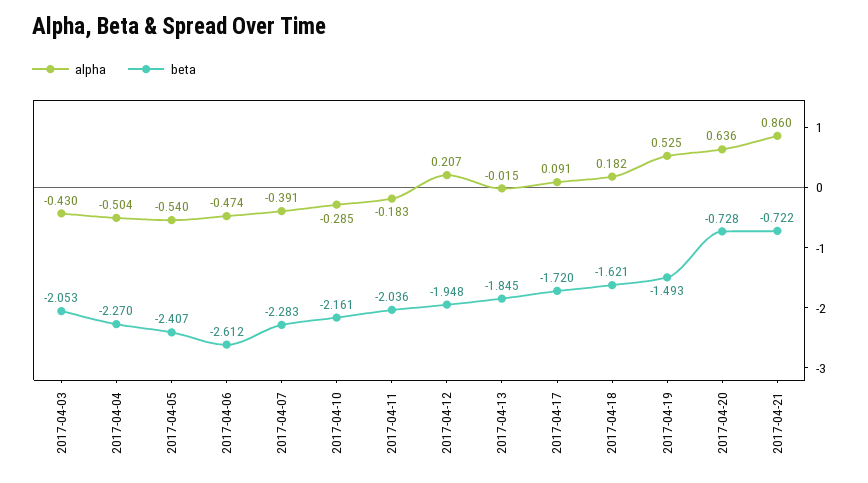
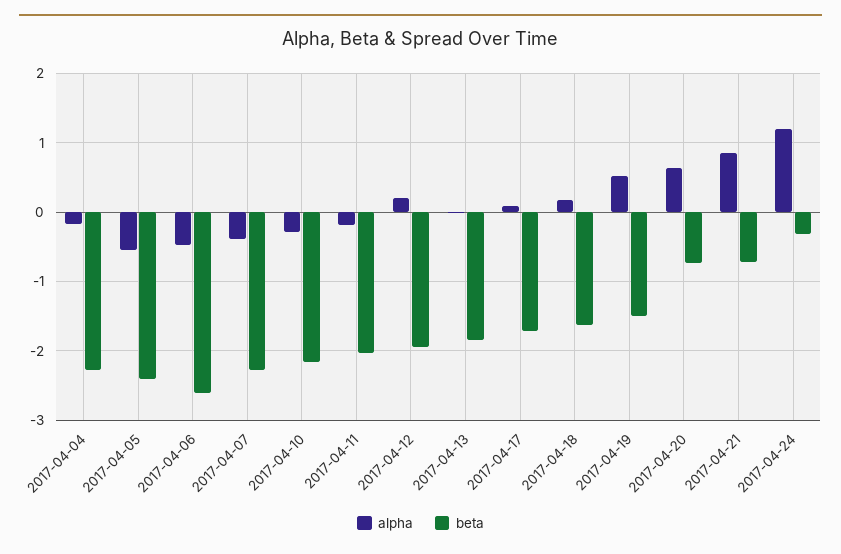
alpha, 2017-04-03: -0.43 -> none
beta, 2017-04-03: -2.053 -> none
alpha, 2017-04-04: -0.504 -> -0.2
alpha, 2017-04-24: none -> 1.2
beta, 2017-04-24: none -> -0.3

